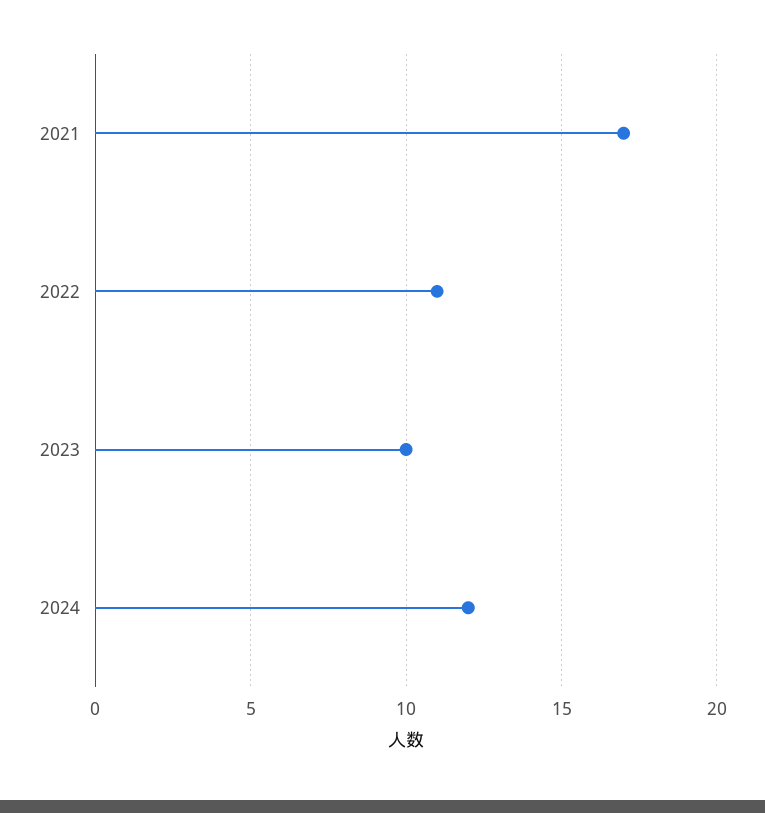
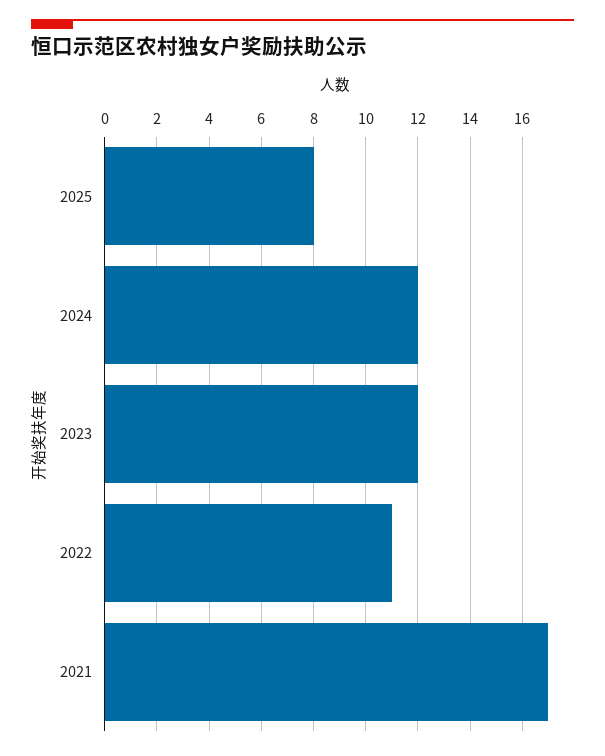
2023: 10 -> 12
2025: none -> 8

